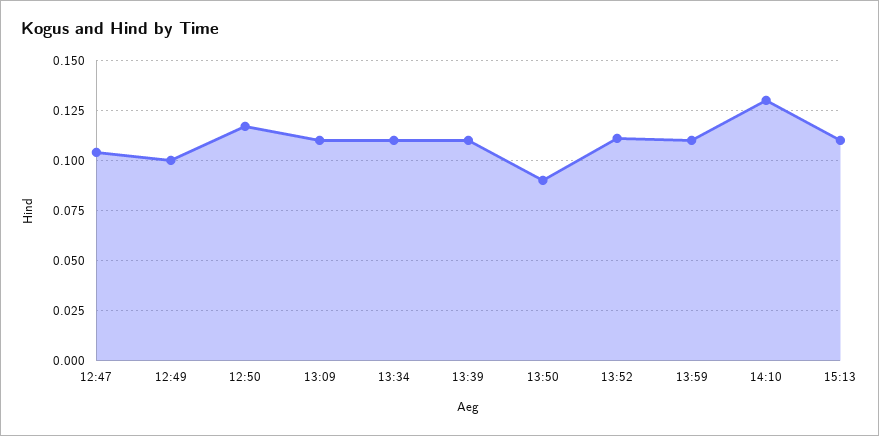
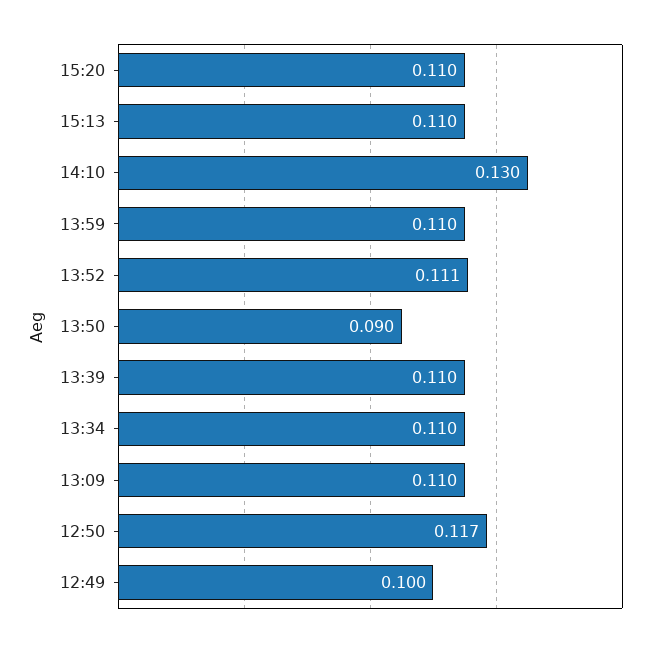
12:47: 0.105 -> none
15:20: none -> 0.11

